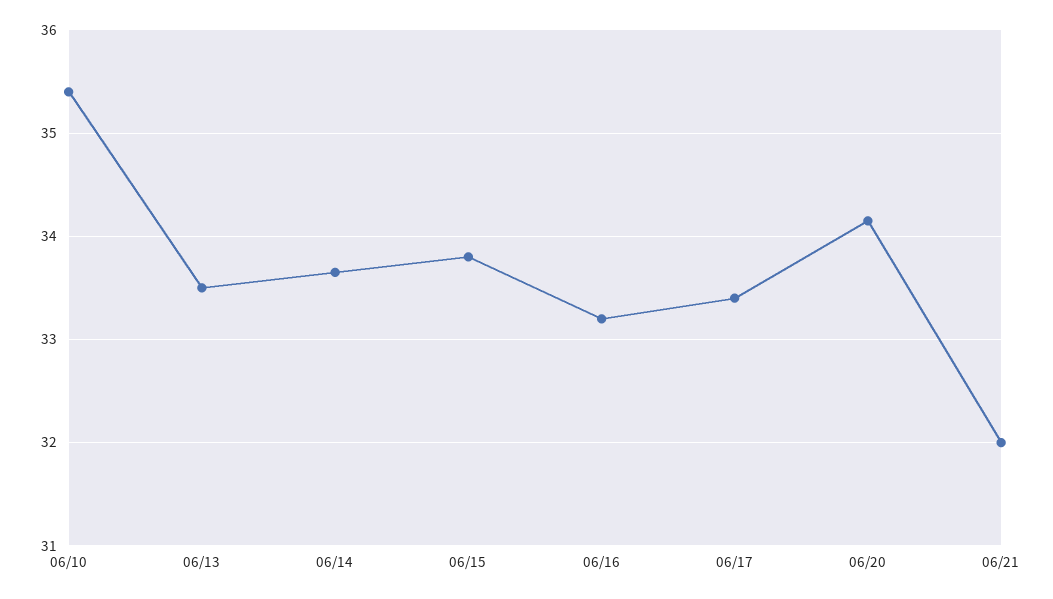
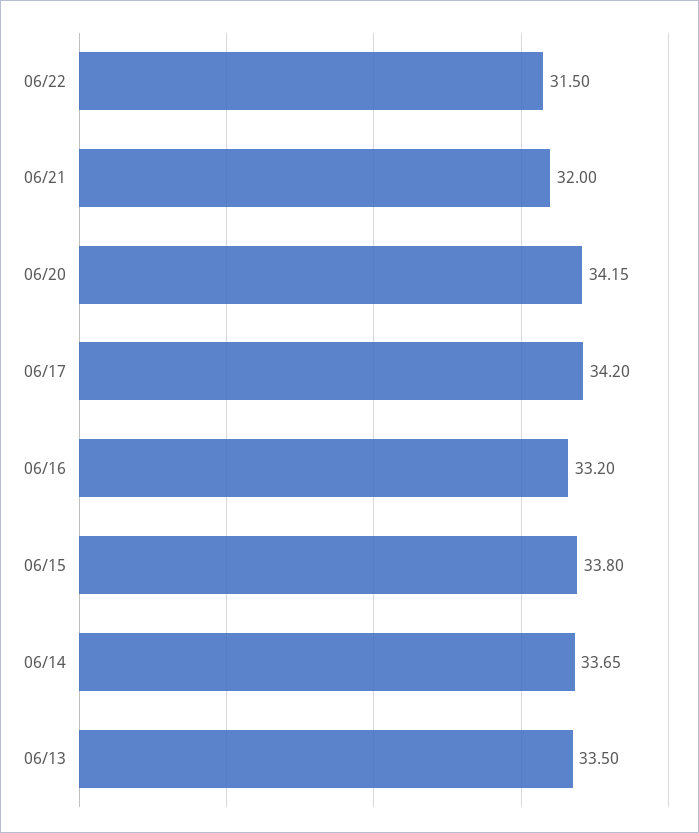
06/10: 35.4 -> none
06/17: 33.4 -> 34.2
06/22: none -> 31.5

